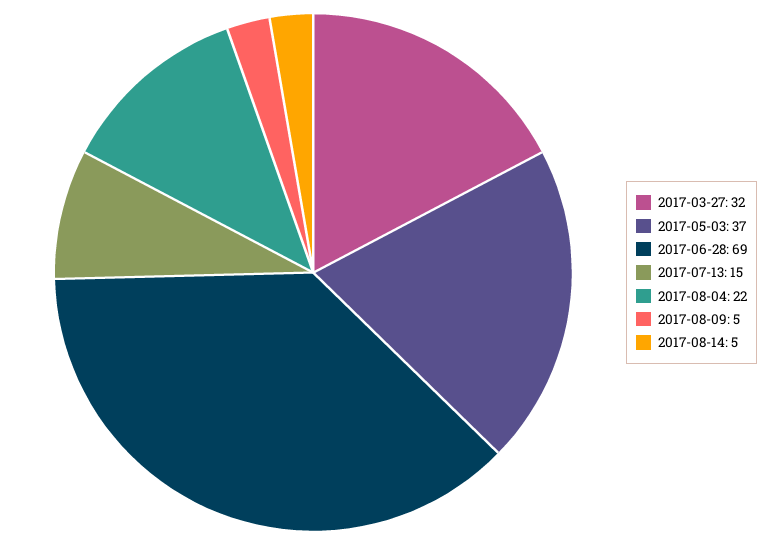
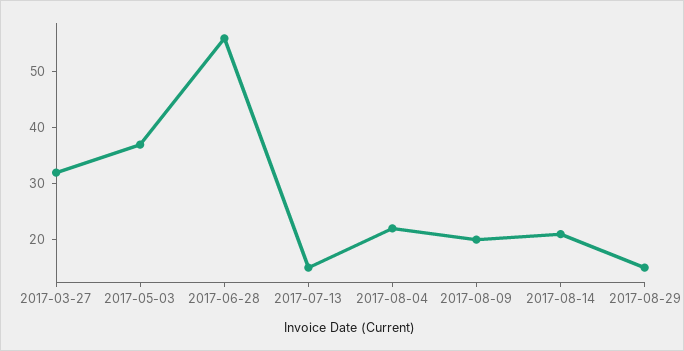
2017-06-28: 69 -> 55
2017-08-09: 5 -> 20
2017-08-14: 5 -> 20
2017-08-29: none -> 15

